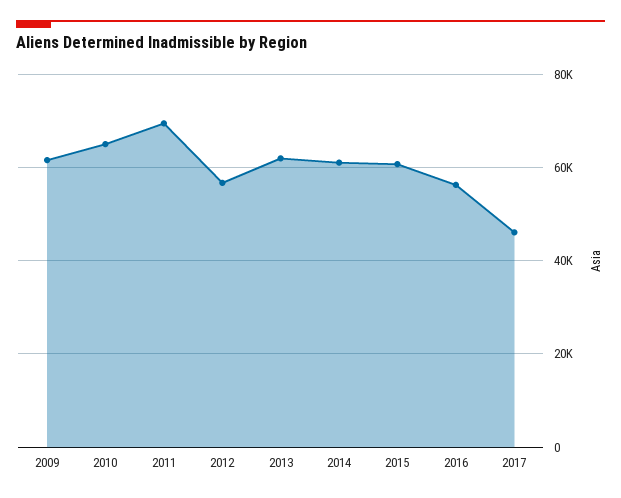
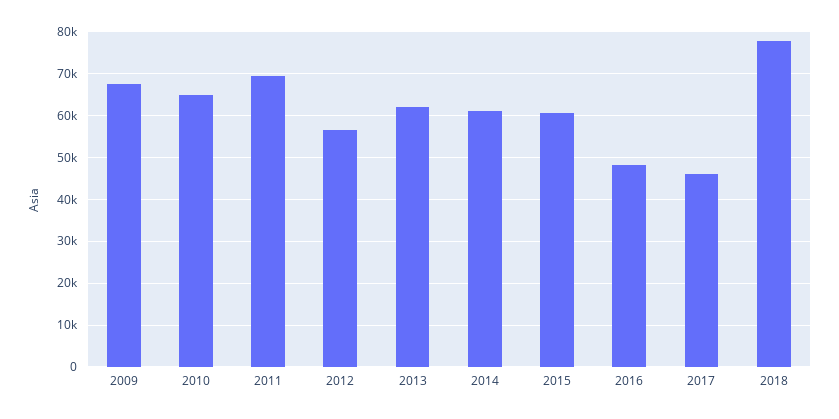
2009: 62000 -> 68000
2016: 56000 -> 48000
2018: none -> 78000

